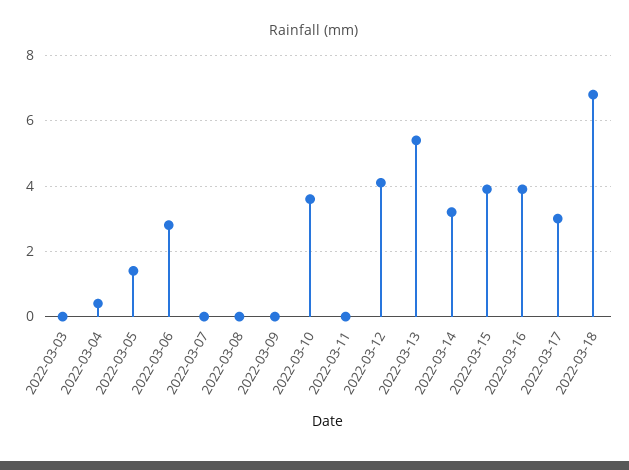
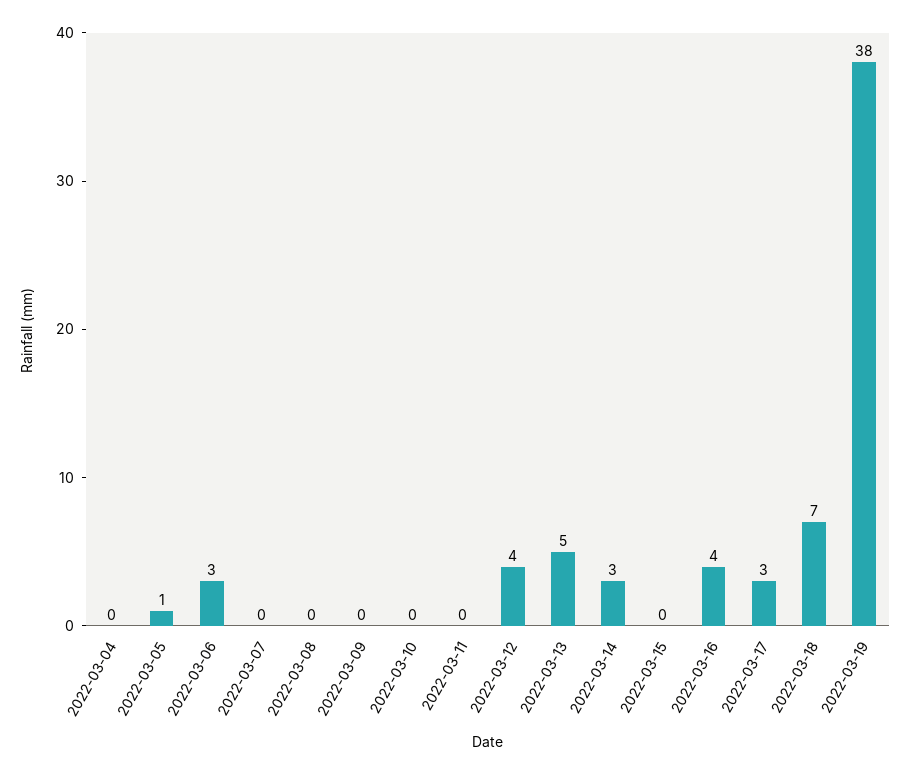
2022-03-03: 0 -> none
2022-03-10: 3.5 -> 0
2022-03-15: 4 -> 0
2022-03-19: none -> 38

